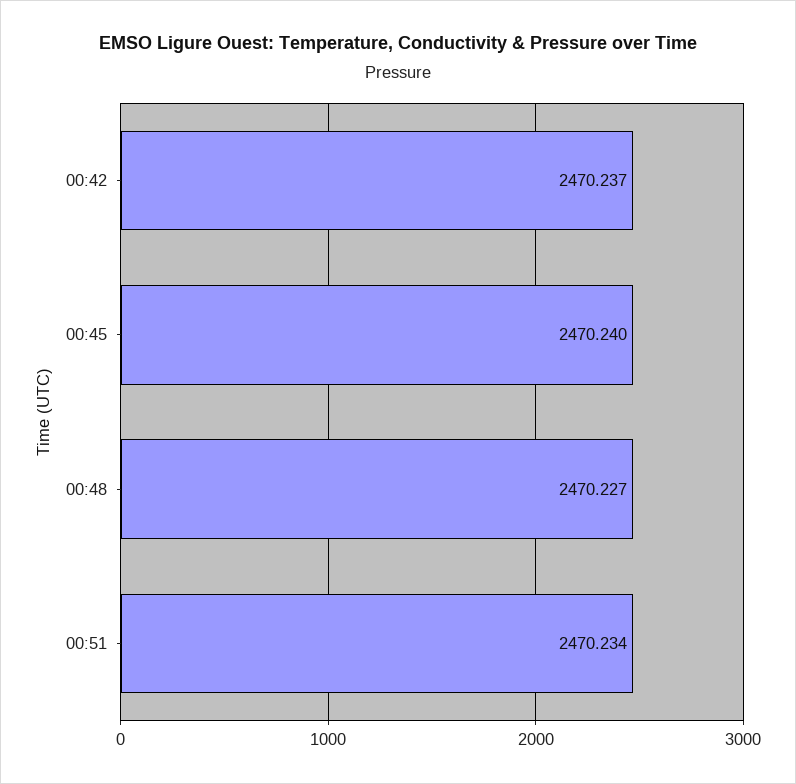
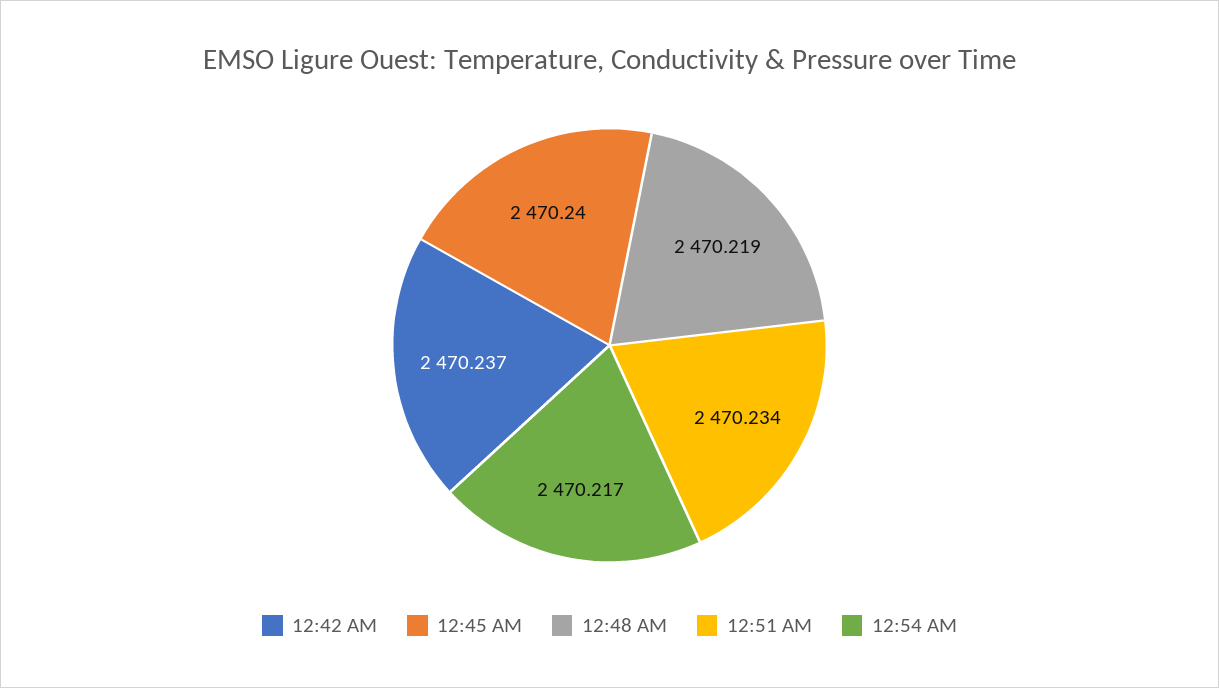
00:48: 2470.227 -> 2470.219
12:54 AM: none -> 2470.217

